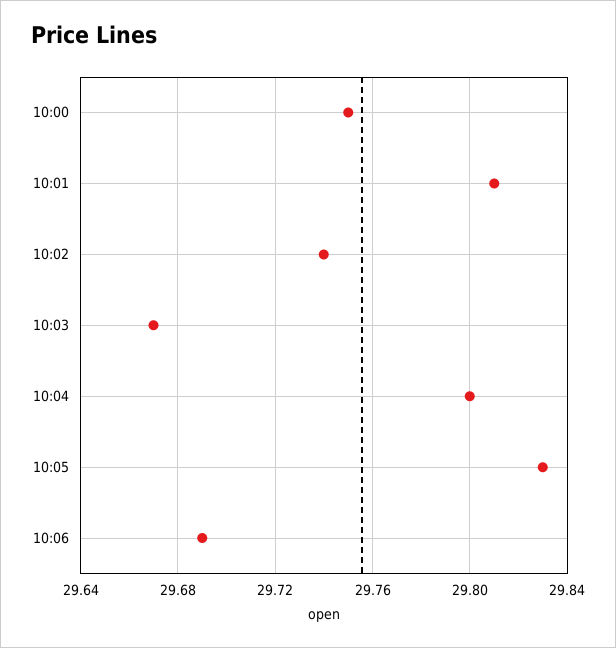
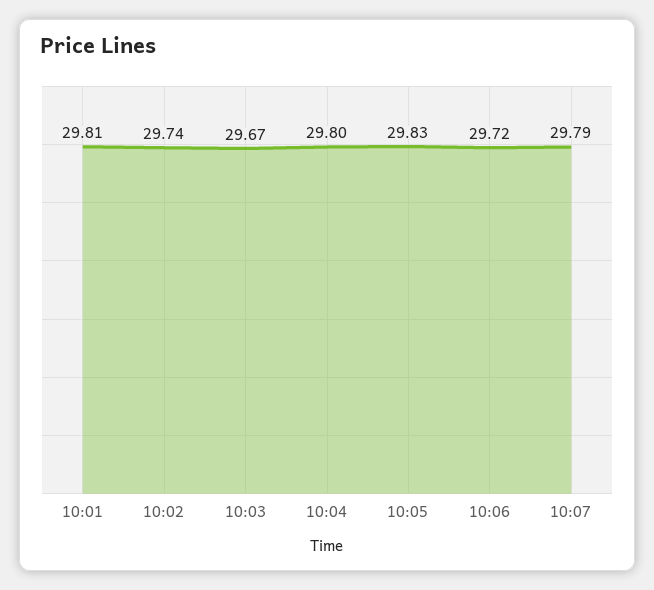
10:00: 29.75 -> none
10:06: 29.69 -> 29.72
10:07: none -> 29.79

